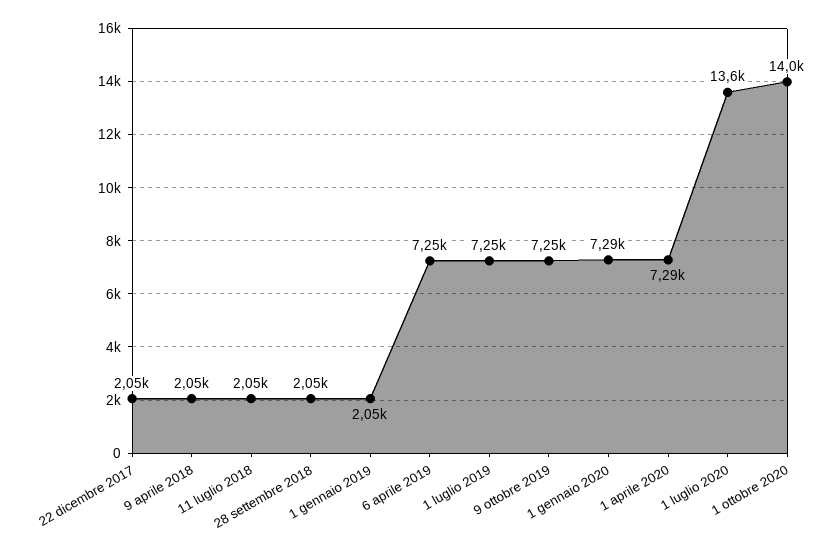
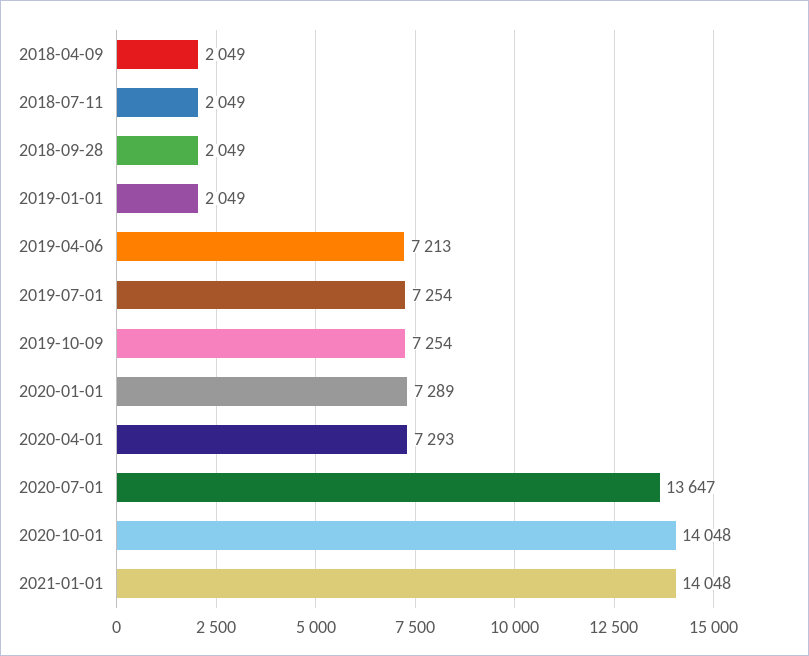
22 dicembre 2017: 2050 -> none
6 aprile 2019: 7250 -> 7213
2021-01-01: none -> 14048

